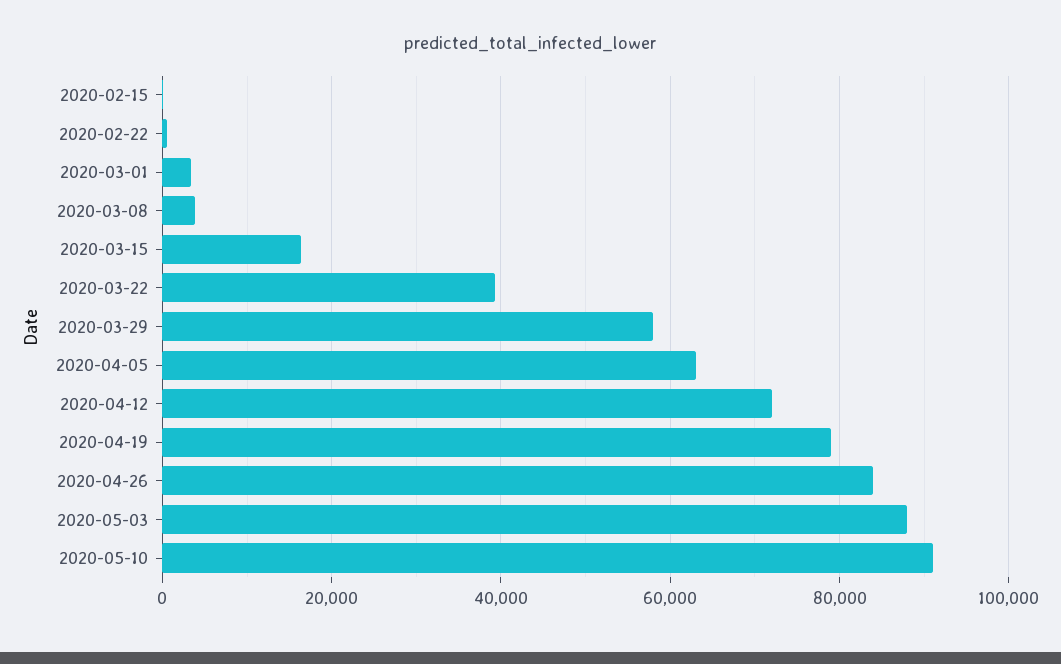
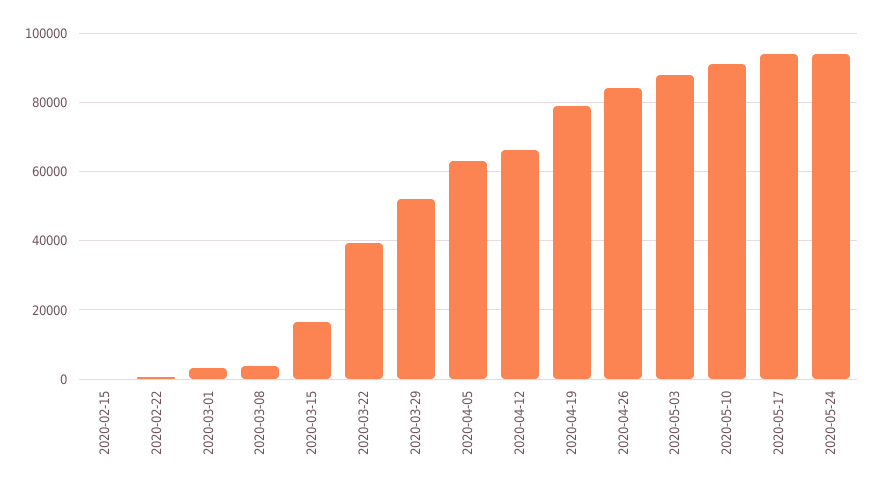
2020-03-29: 58000 -> 52000
2020-04-12: 72000 -> 66000
2020-05-17: none -> 94000
2020-05-24: none -> 94000

